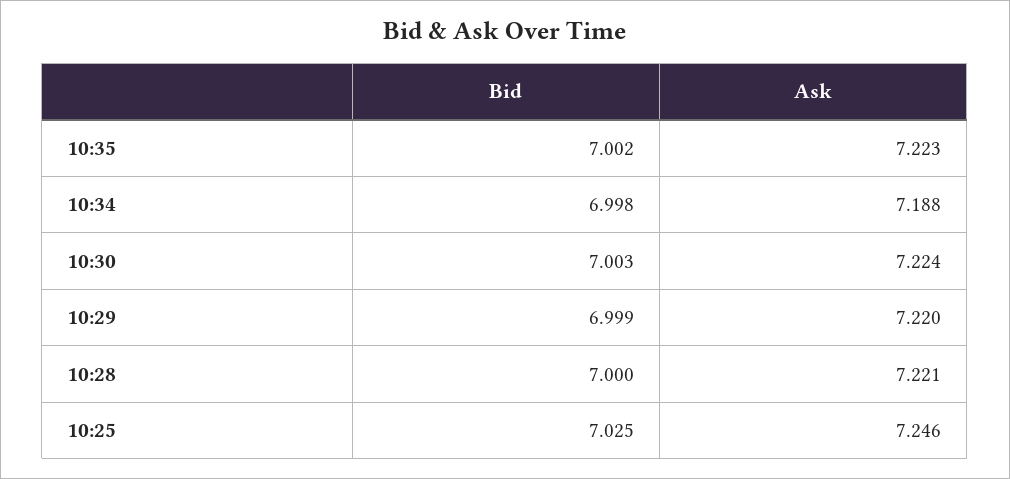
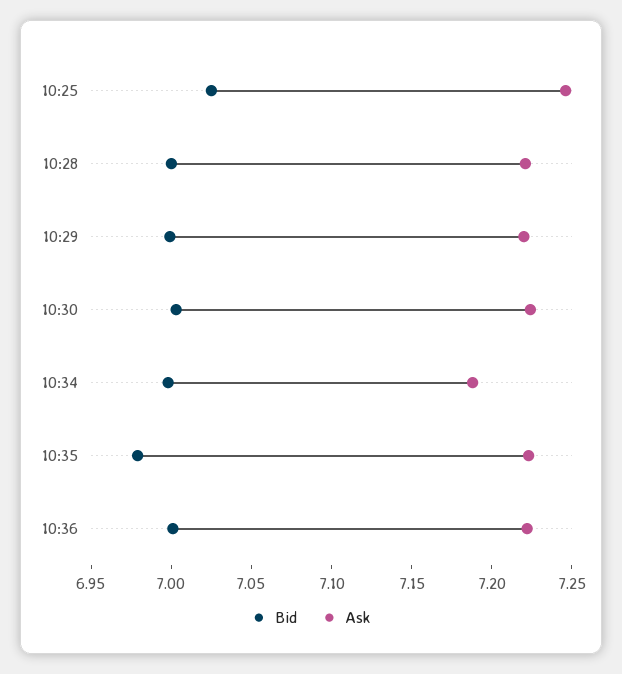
Bid, 10:35: 7.002 -> 6.98
Bid, 10:36: none -> 7
Ask, 10:36: none -> 7.22

